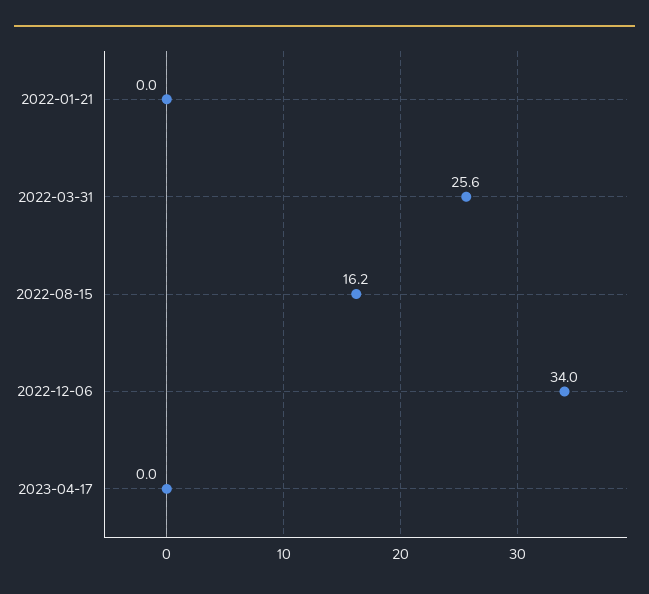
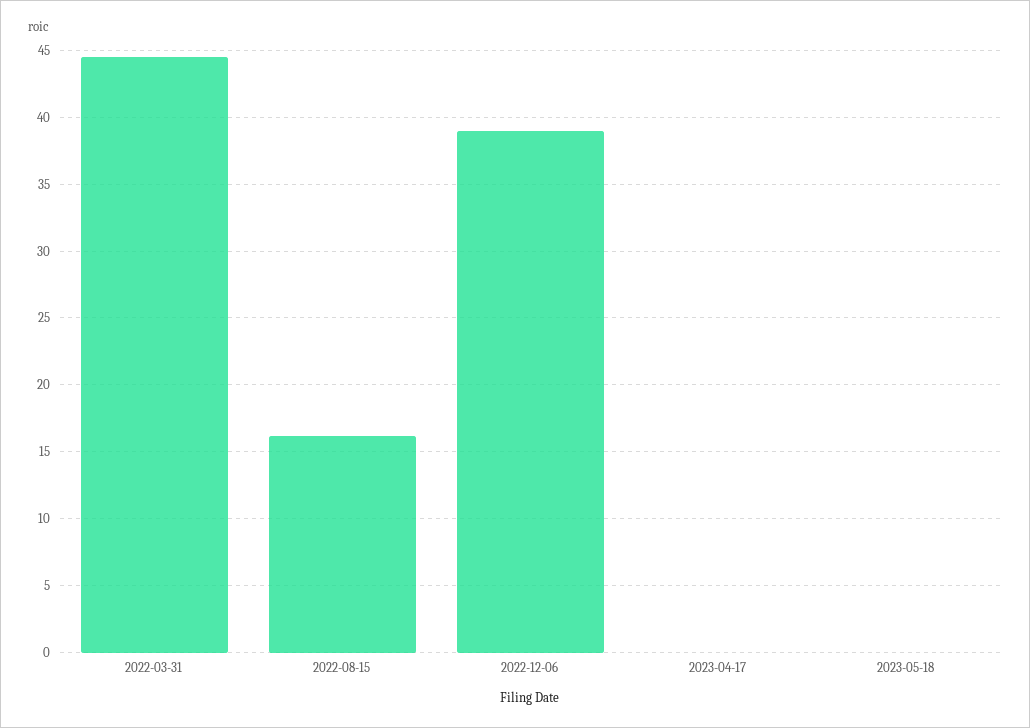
2022-01-21: 0 -> none
2022-03-31: 25.6 -> 44.5
2022-12-06: 34 -> 39
2023-05-18: none -> 0

